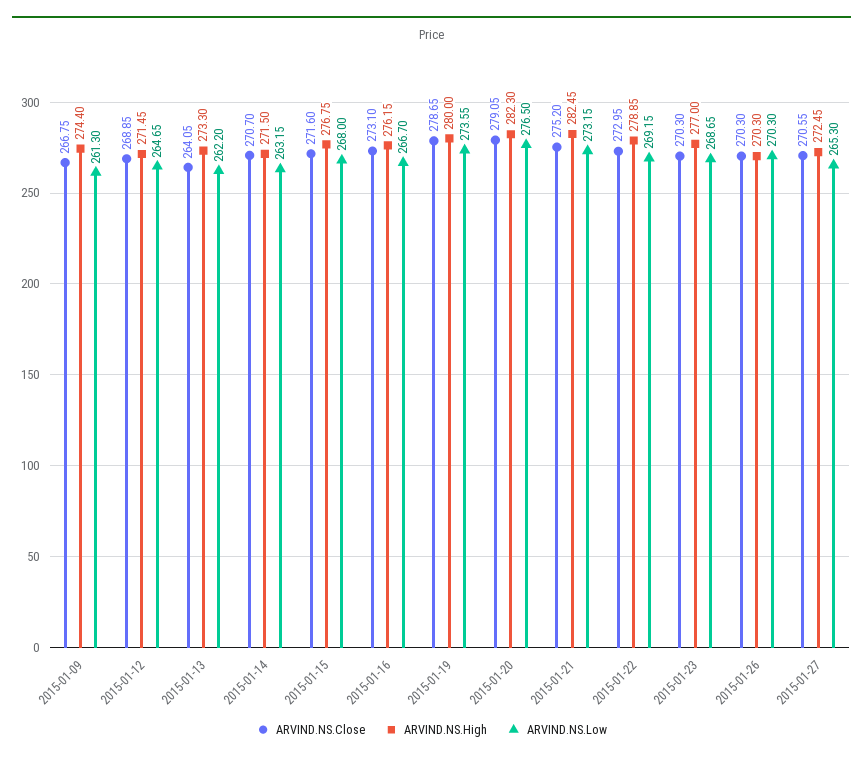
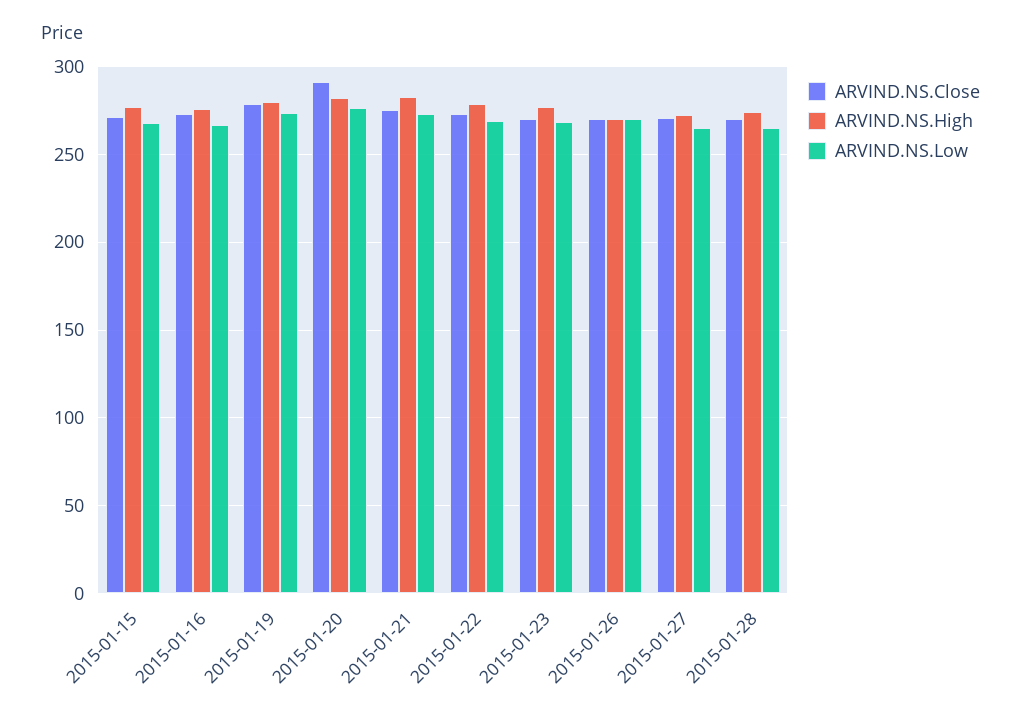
ARVIND.NS.Close, 2015-01-09: 266.75 -> none
ARVIND.NS.High, 2015-01-09: 274.4 -> none
ARVIND.NS.Low, 2015-01-09: 261.3 -> none
ARVIND.NS.Close, 2015-01-12: 268.85 -> none
ARVIND.NS.High, 2015-01-12: 271.45 -> none
ARVIND.NS.Low, 2015-01-12: 264.65 -> none
ARVIND.NS.Close, 2015-01-13: 264.05 -> none
ARVIND.NS.High, 2015-01-13: 273.3 -> none
ARVIND.NS.Low, 2015-01-13: 262.2 -> none
ARVIND.NS.Close, 2015-01-14: 270.7 -> none
ARVIND.NS.High, 2015-01-14: 271.5 -> none
ARVIND.NS.Low, 2015-01-14: 263.15 -> none
ARVIND.NS.Close, 2015-01-20: 279.05 -> 290
ARVIND.NS.Close, 2015-01-28: none -> 270
ARVIND.NS.High, 2015-01-28: none -> 275
ARVIND.NS.Low, 2015-01-28: none -> 265

